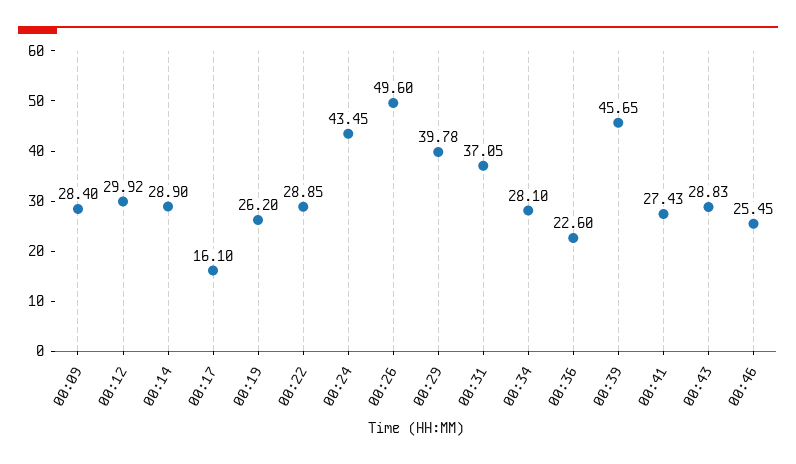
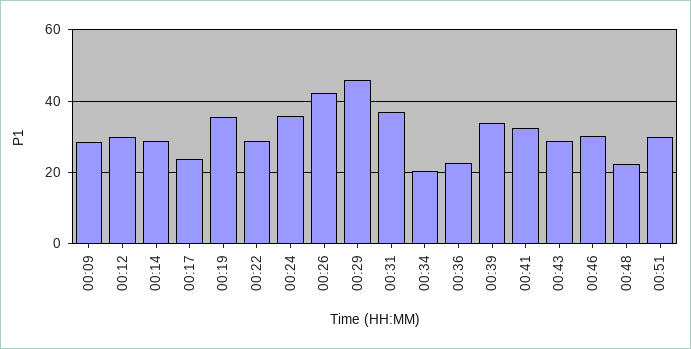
00:17: 16.1 -> 24
00:19: 26.2 -> 36
00:24: 43.45 -> 36
00:26: 49.6 -> 42
00:29: 39.78 -> 46
00:34: 28.1 -> 20
00:39: 45.65 -> 34
00:41: 27.43 -> 32
00:46: 25.45 -> 30
00:48: none -> 22
00:51: none -> 30

